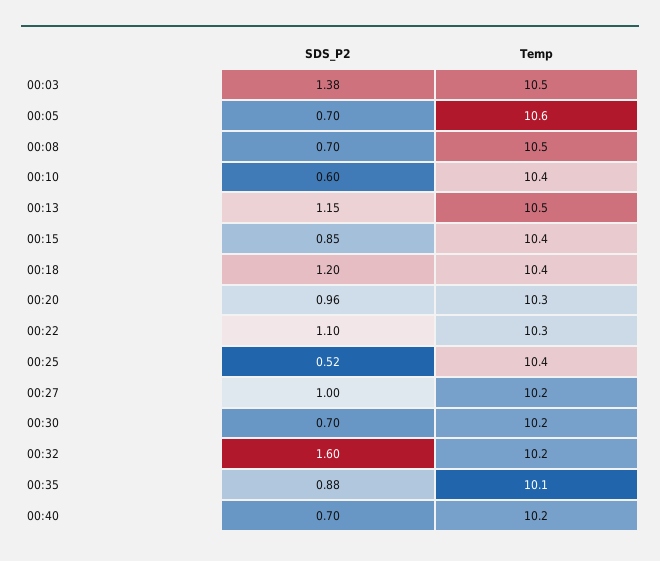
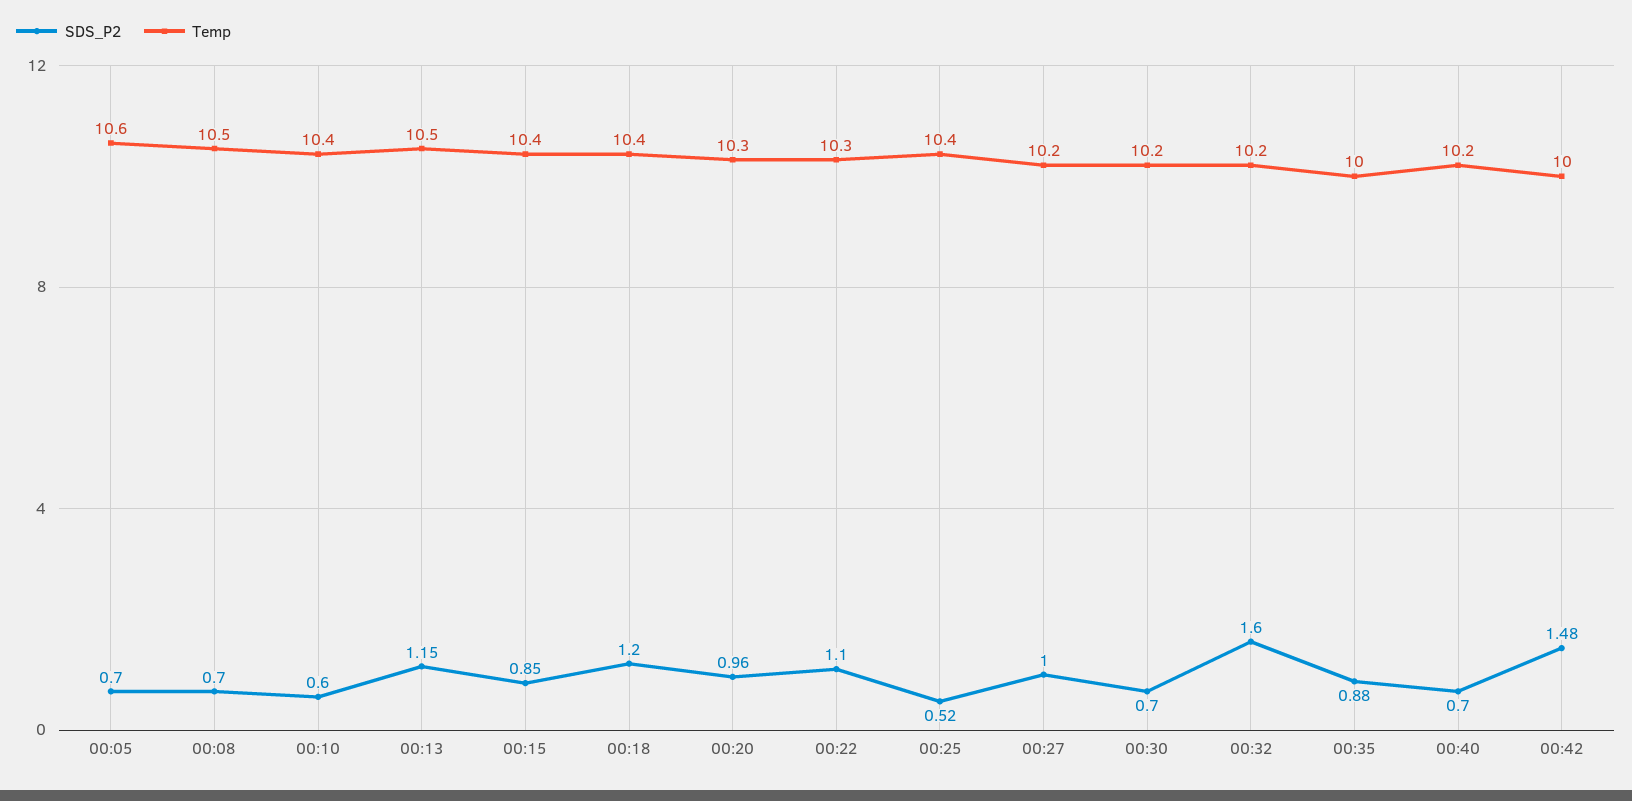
SDS_P2, 00:03: 1.38 -> none
Temp, 00:03: 10.5 -> none
Temp, 00:35: 10.1 -> 10
SDS_P2, 00:42: none -> 1.48
Temp, 00:42: none -> 10

